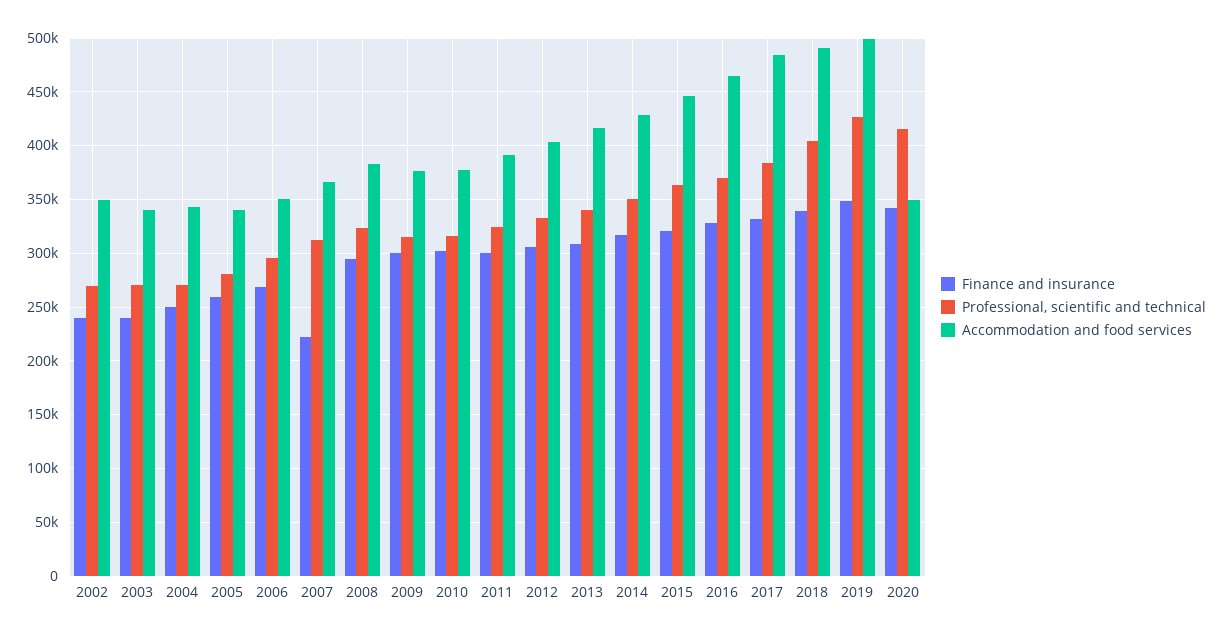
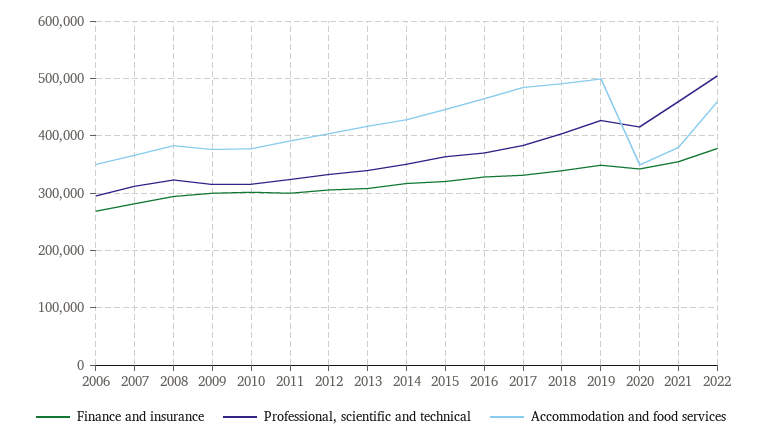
Finance and insurance, 2002: 240000 -> none
Professional, scientific and technical, 2002: 270000 -> none
Accommodation and food services, 2002: 350000 -> none
Finance and insurance, 2003: 240000 -> none
Professional, scientific and technical, 2003: 270000 -> none
Accommodation and food services, 2003: 340000 -> none
Finance and insurance, 2004: 250000 -> none
Professional, scientific and technical, 2004: 270000 -> none
Accommodation and food services, 2004: 340000 -> none
Finance and insurance, 2005: 260000 -> none
Professional, scientific and technical, 2005: 280000 -> none
Accommodation and food services, 2005: 340000 -> none
Finance and insurance, 2007: 220000 -> 280000
Finance and insurance, 2021: none -> 360000
Professional, scientific and technical, 2021: none -> 460000
Accommodation and food services, 2021: none -> 380000
Finance and insurance, 2022: none -> 380000
Professional, scientific and technical, 2022: none -> 500000
Accommodation and food services, 2022: none -> 460000

